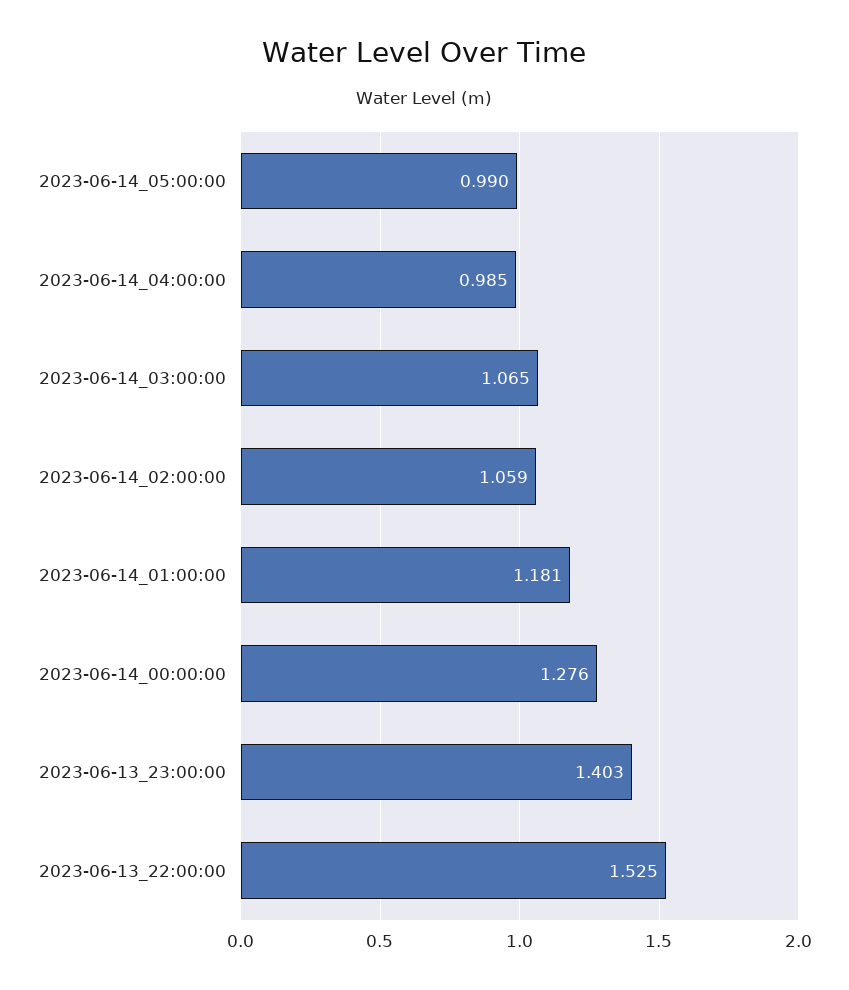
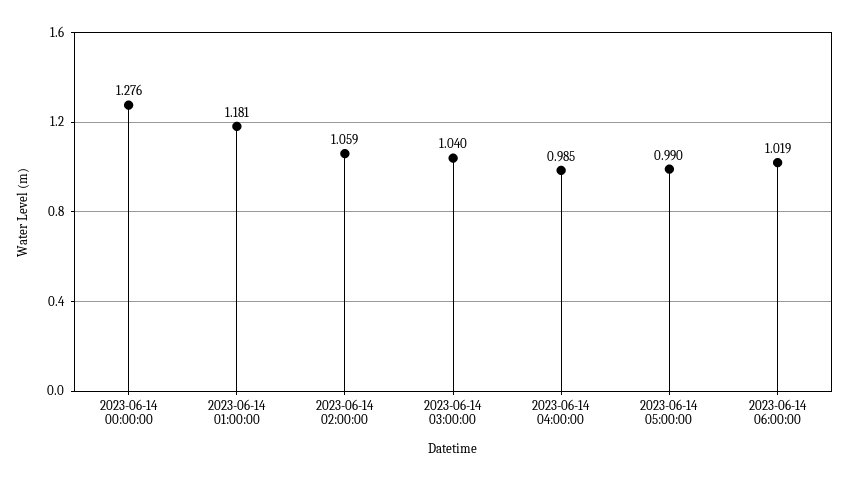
2023-06-14_03:00:00: 1.065 -> 1.04
2023-06-13_23:00:00: 1.403 -> none
2023-06-13_22:00:00: 1.525 -> none
2023-06-14 06:00:00: none -> 1.019

